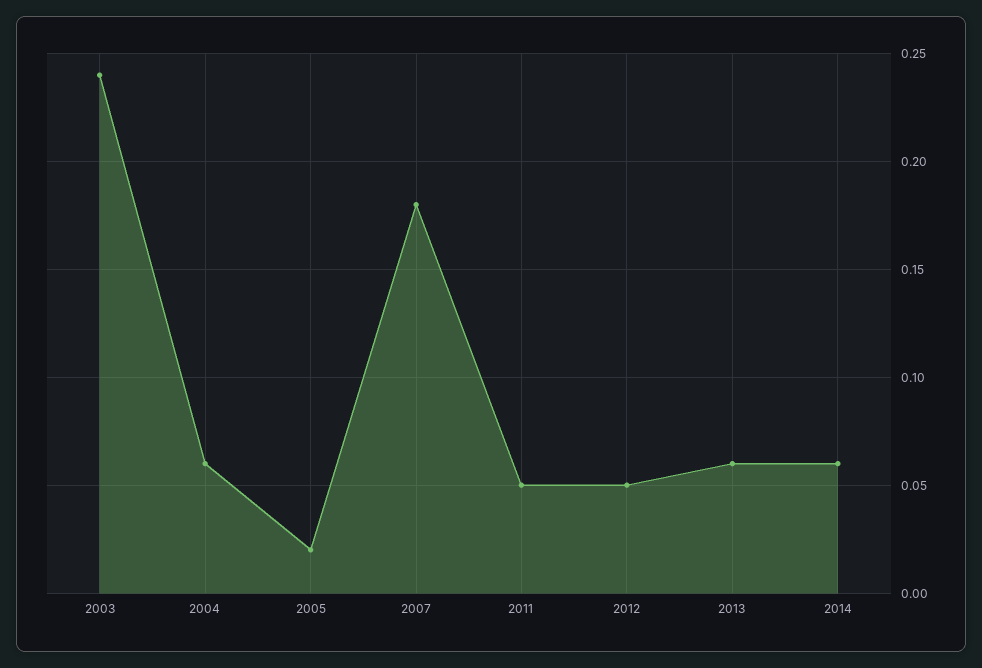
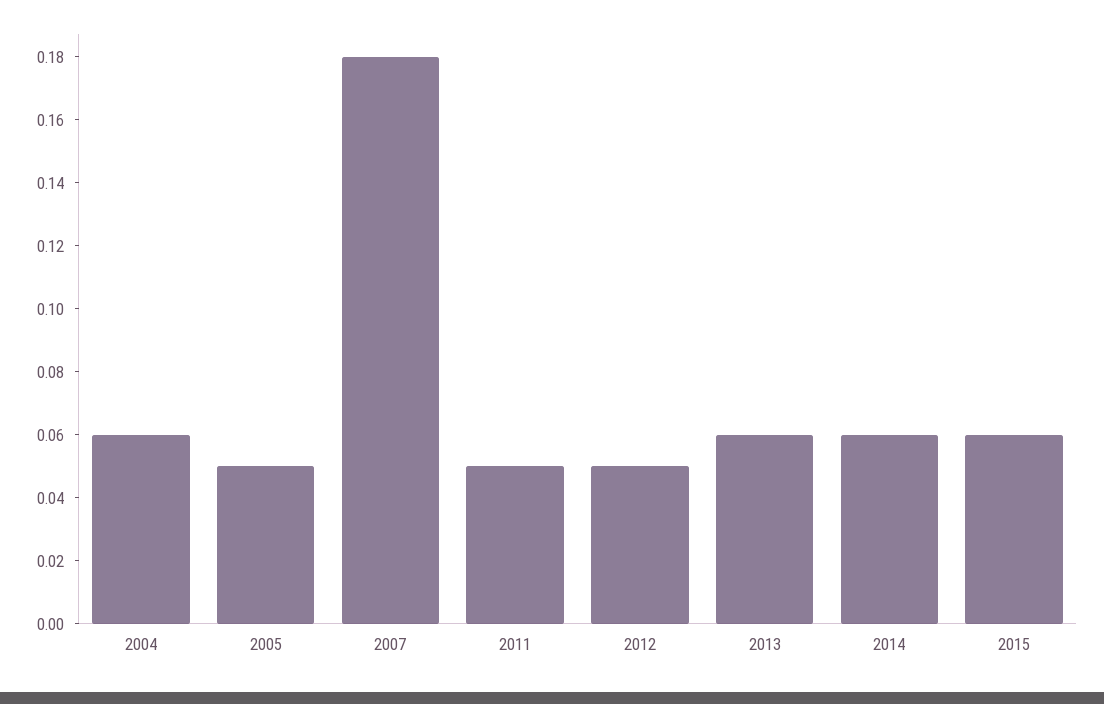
2003: 0.24 -> none
2005: 0.02 -> 0.05
2015: none -> 0.06

